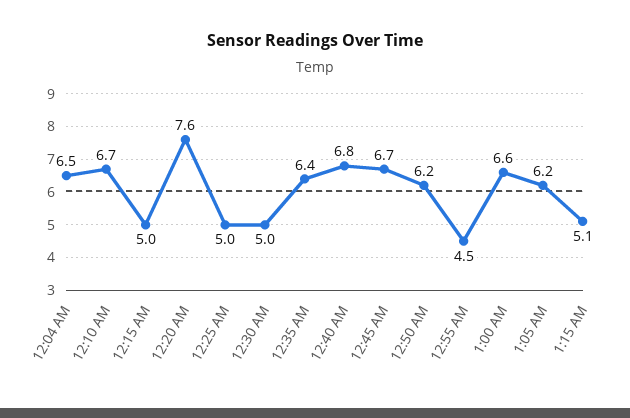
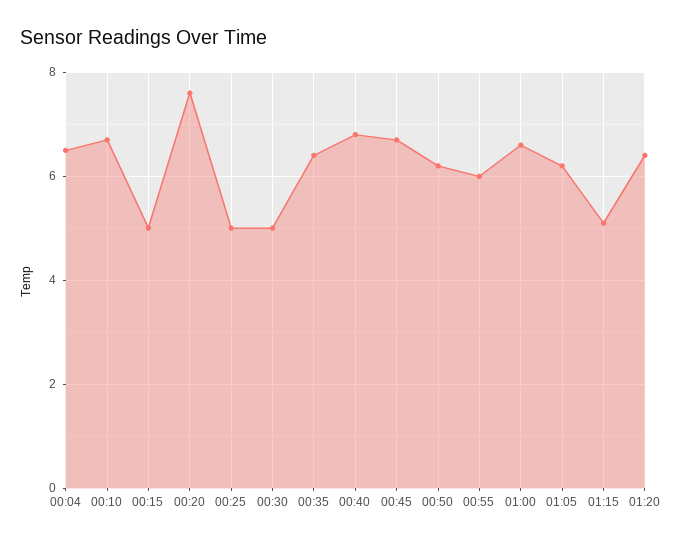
12:55 AM: 4.5 -> 6
01:20: none -> 6.5

